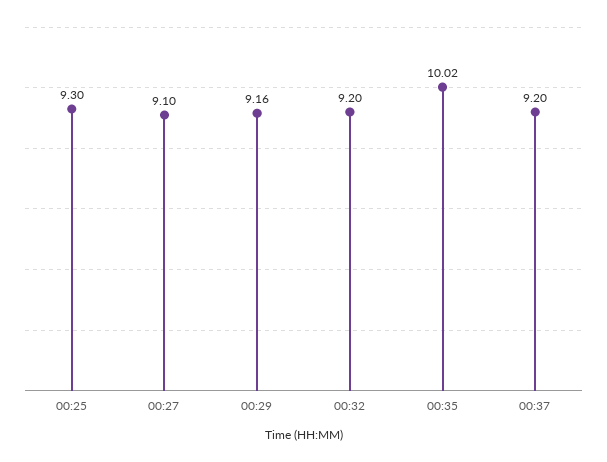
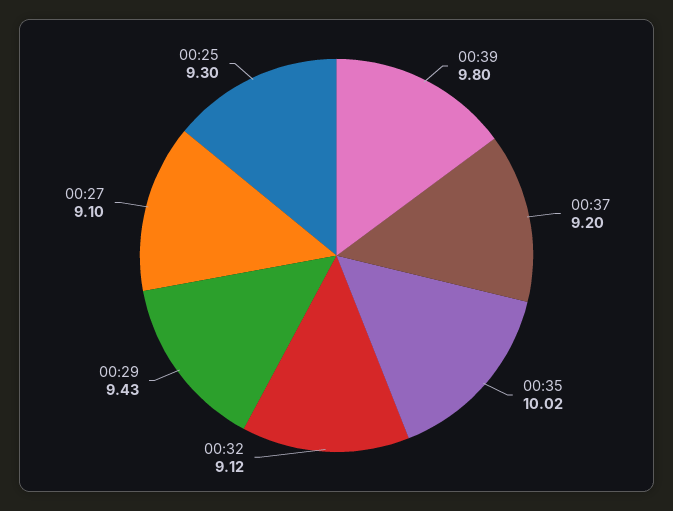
00:29: 9.16 -> 9.43
00:32: 9.2 -> 9.12
00:39: none -> 9.8

